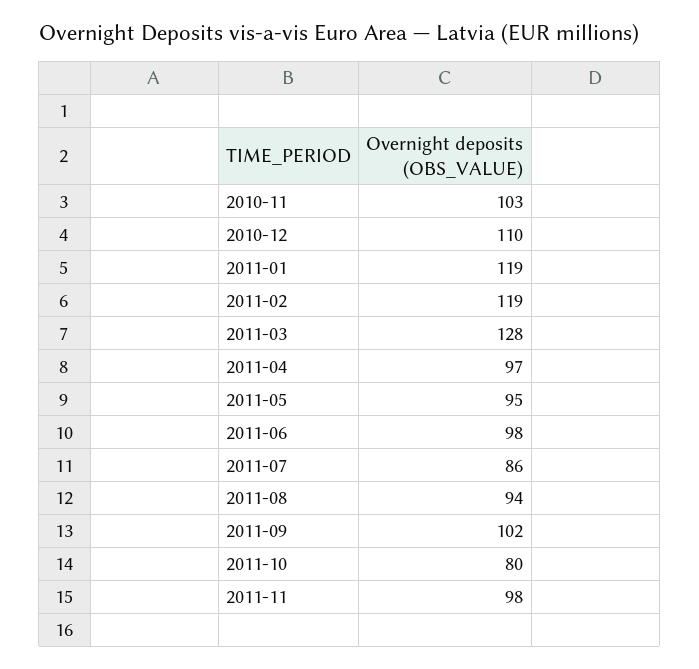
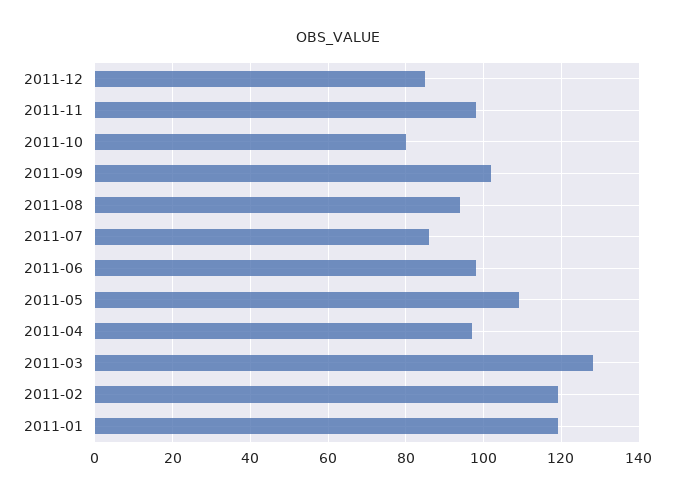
2010-11: 103 -> none
2010-12: 110 -> none
2011-05: 95 -> 110
2011-12: none -> 85

